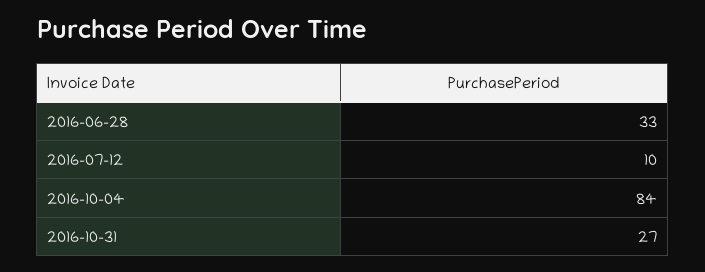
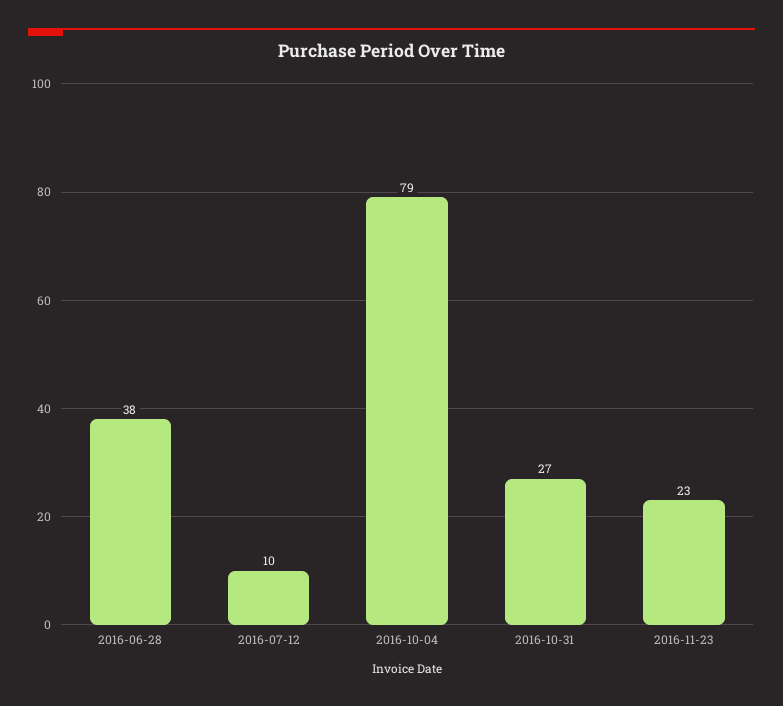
2016-06-28: 33 -> 38
2016-10-04: 84 -> 79
2016-11-23: none -> 23

